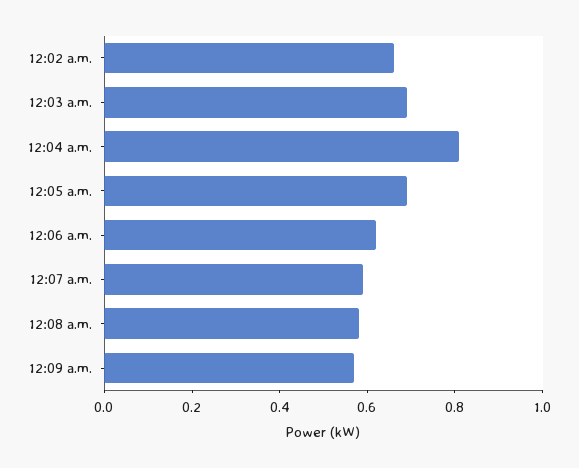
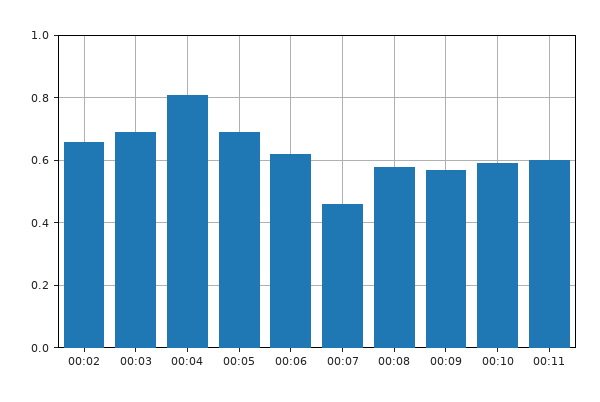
12:07 a.m.: 0.6 -> 0.45
00:10: none -> 0.6
00:11: none -> 0.6

